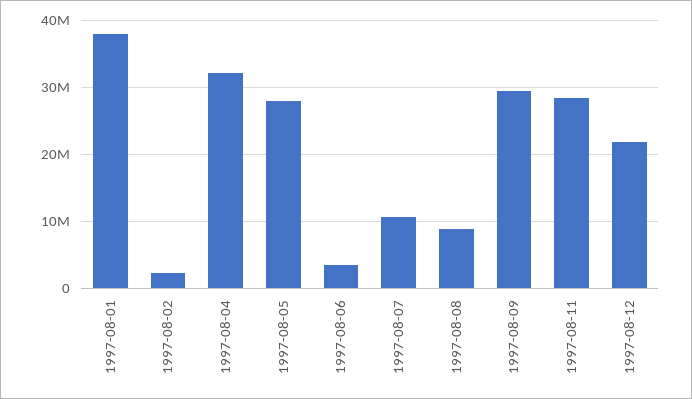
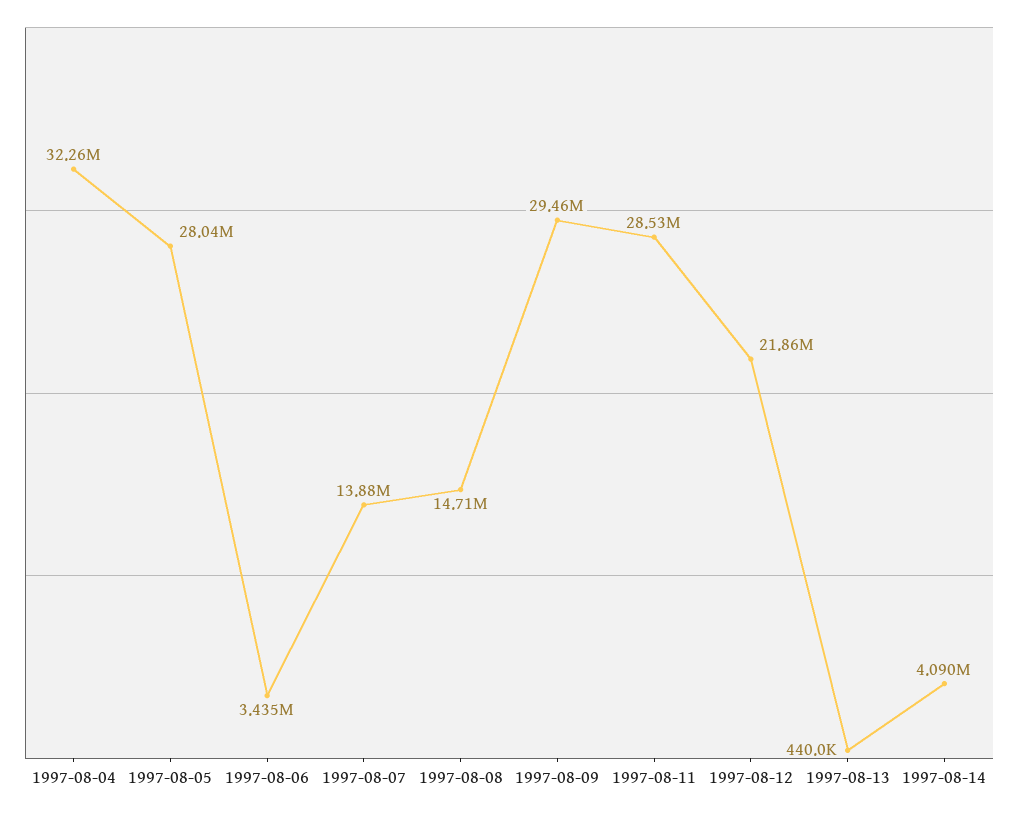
1997-08-01: 38000000 -> none
1997-08-02: 2000000 -> none
1997-08-07: 11000000 -> 13880000
1997-08-08: 9000000 -> 14710000
1997-08-13: none -> 440000
1997-08-14: none -> 4090000

